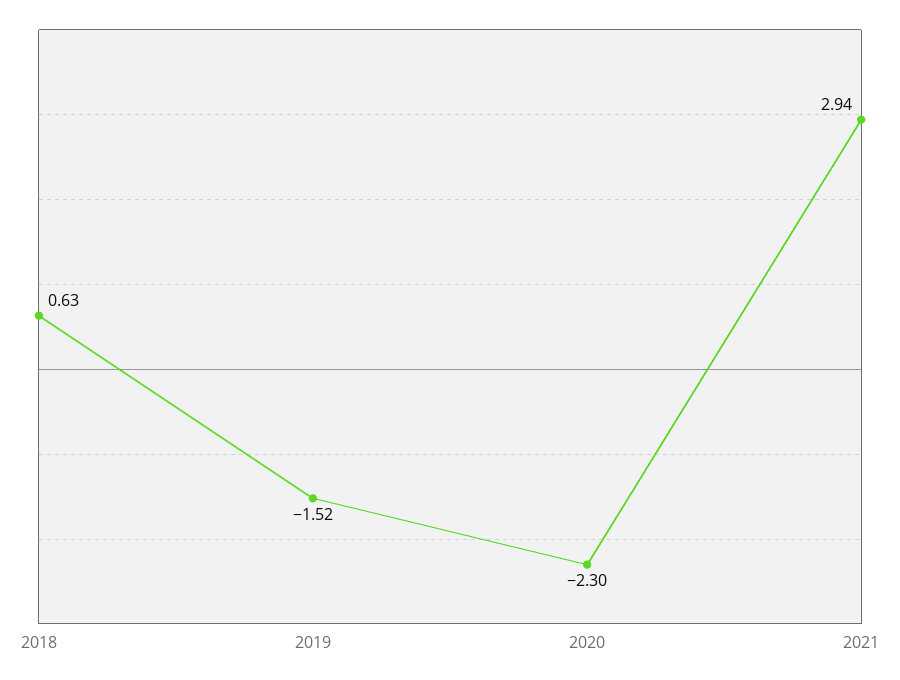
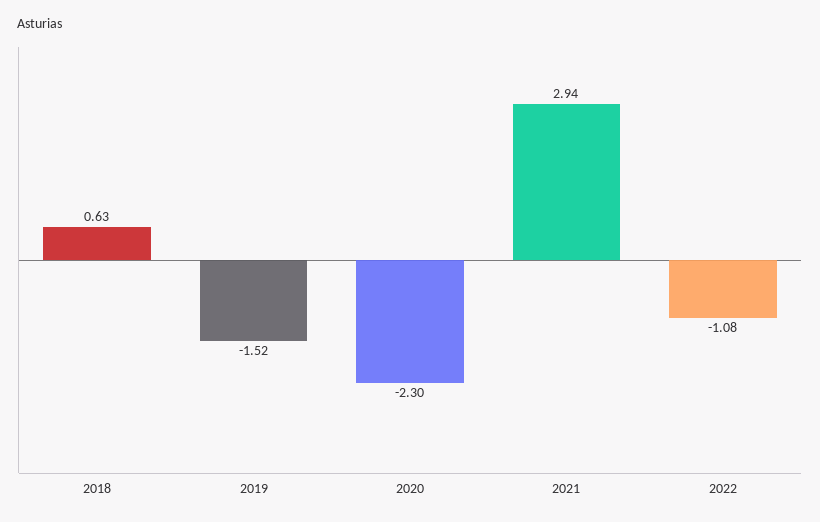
2022: none -> -1.08

